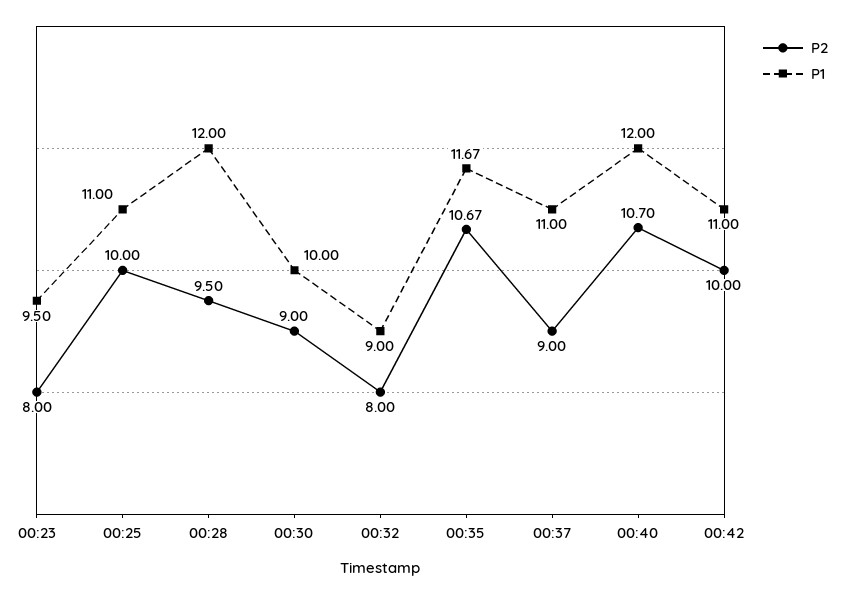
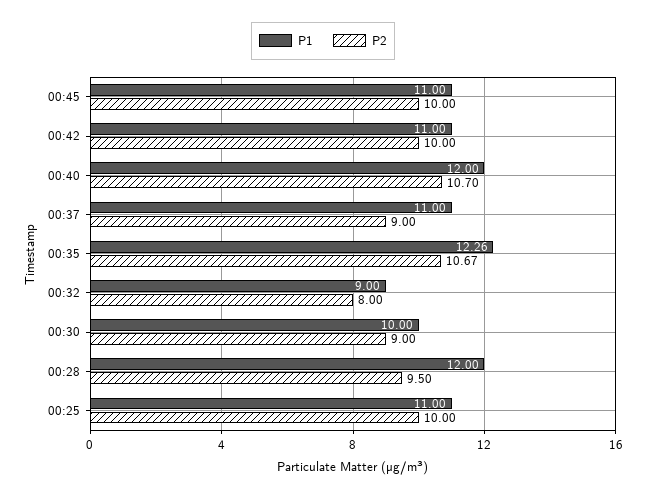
P2, 00:23: 8 -> none
P1, 00:23: 9.5 -> none
P1, 00:35: 11.67 -> 12.26
P1, 00:45: none -> 11
P2, 00:45: none -> 10

